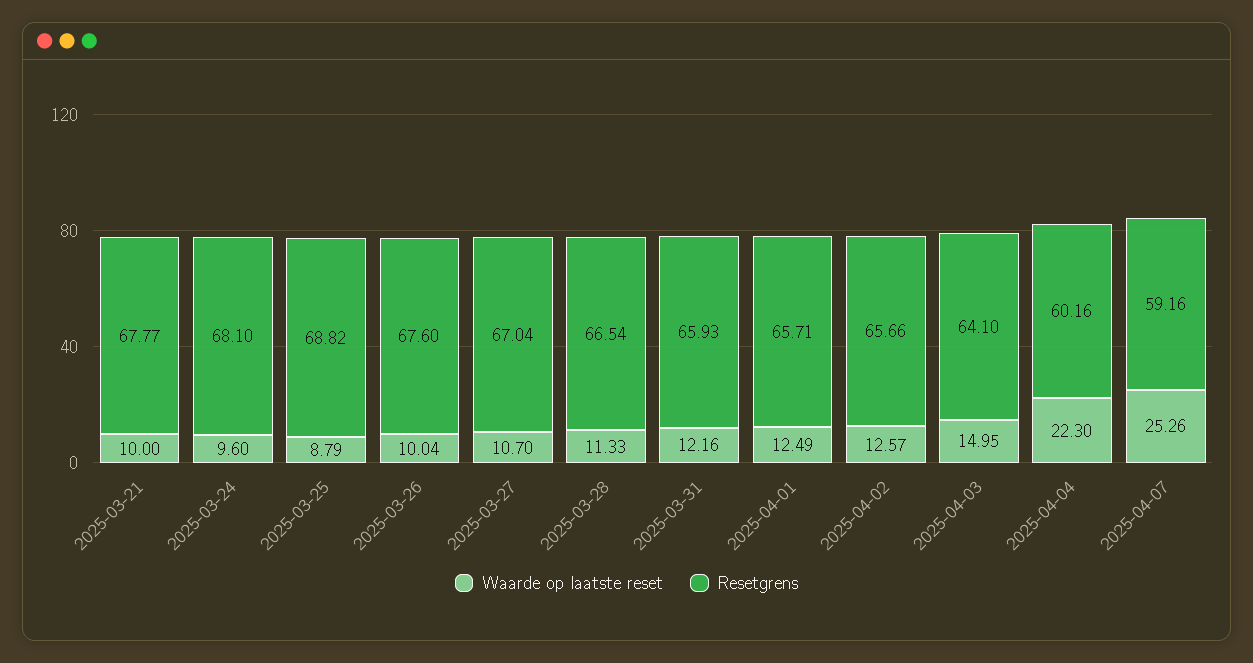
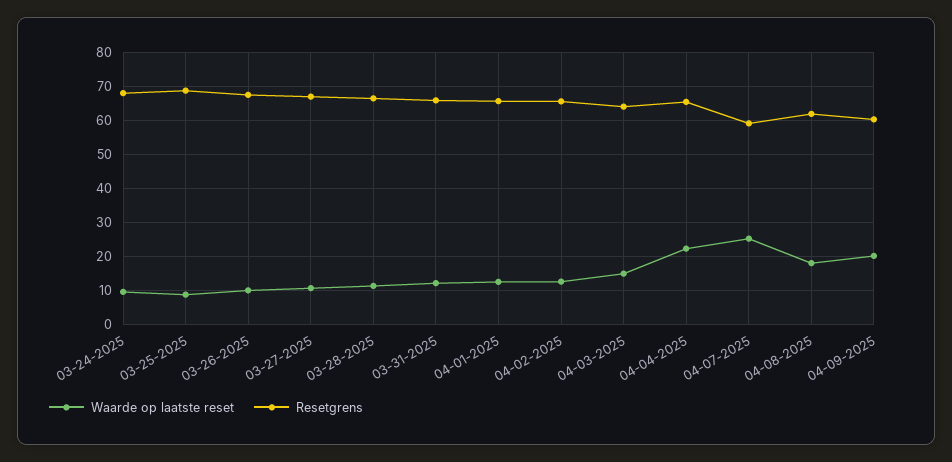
Waarde op laatste reset, 2025-03-21: 10 -> none
Resetgrens, 2025-03-21: 67.77 -> none
Resetgrens, 2025-04-04: 60.16 -> 66
Waarde op laatste reset, 04-08-2025: none -> 18
Resetgrens, 04-08-2025: none -> 62
Waarde op laatste reset, 04-09-2025: none -> 20
Resetgrens, 04-09-2025: none -> 60

